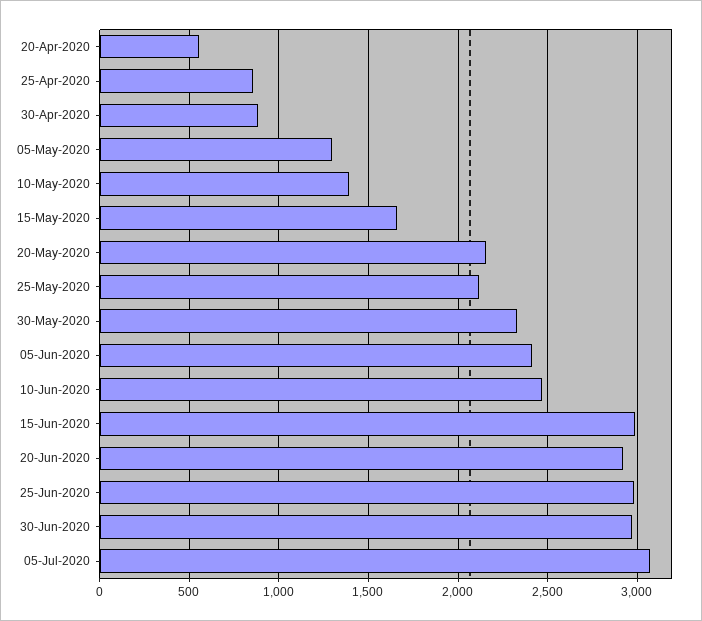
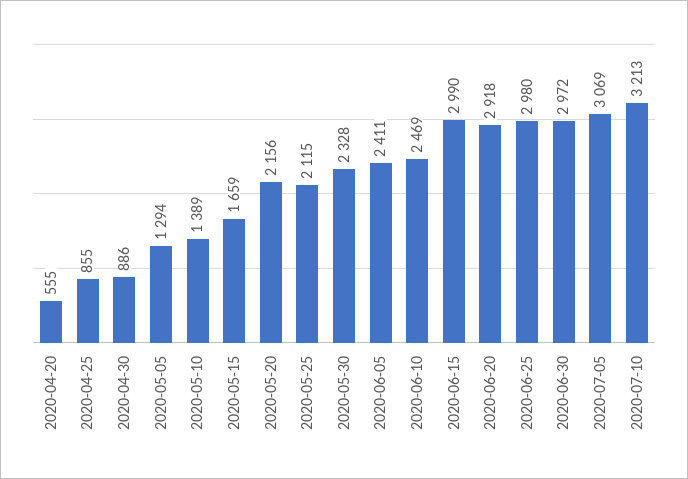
2020-07-10: none -> 3213

